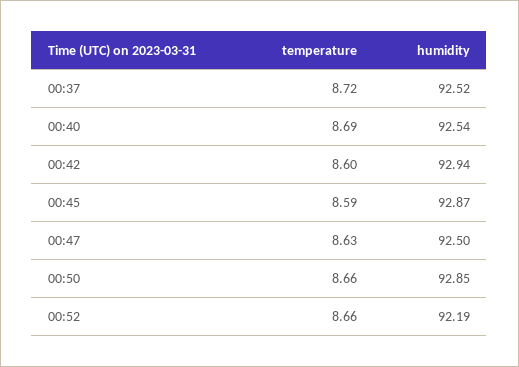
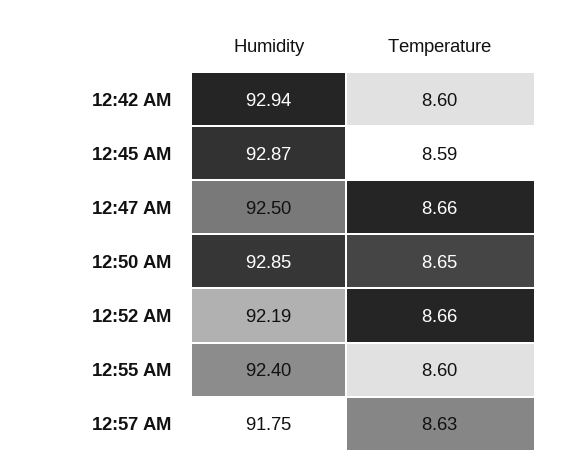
temperature, 00:37: 8.72 -> none
humidity, 00:37: 92.52 -> none
temperature, 00:40: 8.69 -> none
humidity, 00:40: 92.54 -> none
temperature, 00:47: 8.63 -> 8.66
temperature, 00:50: 8.66 -> 8.65
humidity, 12:55 AM: none -> 92.4
temperature, 12:55 AM: none -> 8.6
humidity, 12:57 AM: none -> 91.75
temperature, 12:57 AM: none -> 8.63

